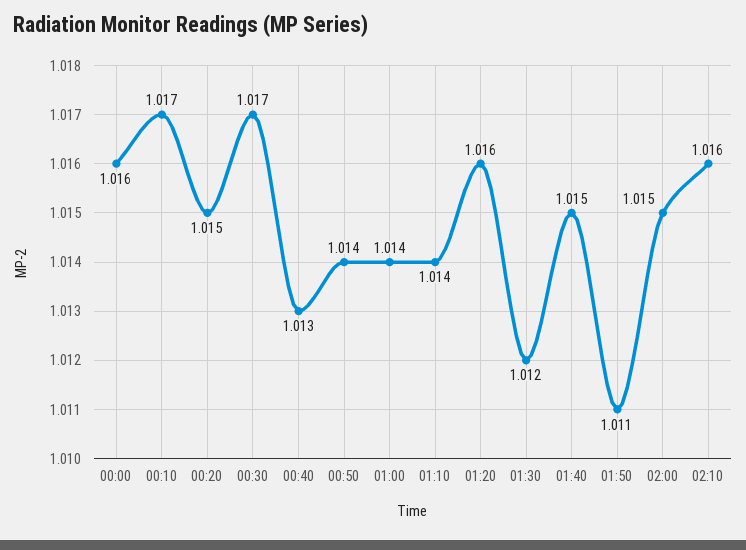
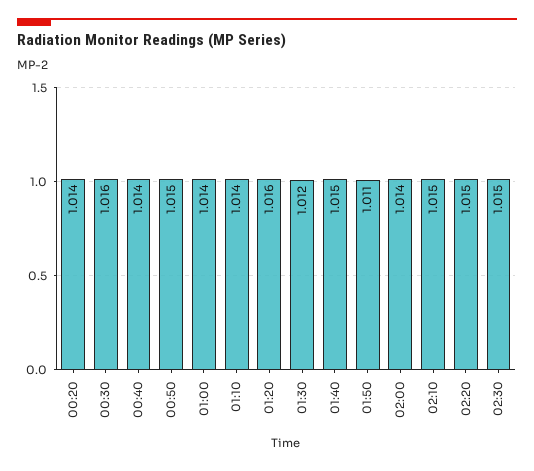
00:00: 1.016 -> none
00:10: 1.017 -> none
00:20: 1.015 -> 1.014
00:30: 1.017 -> 1.016
00:40: 1.013 -> 1.014
00:50: 1.014 -> 1.015
02:00: 1.015 -> 1.014
02:10: 1.016 -> 1.015
02:20: none -> 1.015
02:30: none -> 1.015

